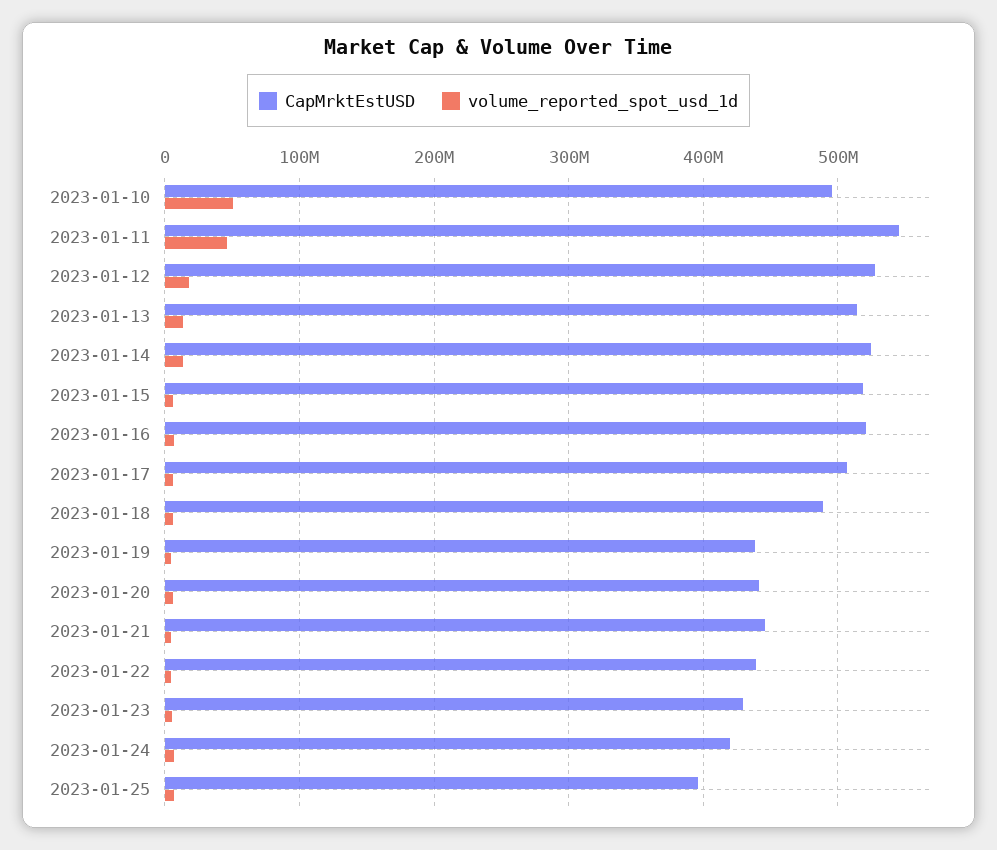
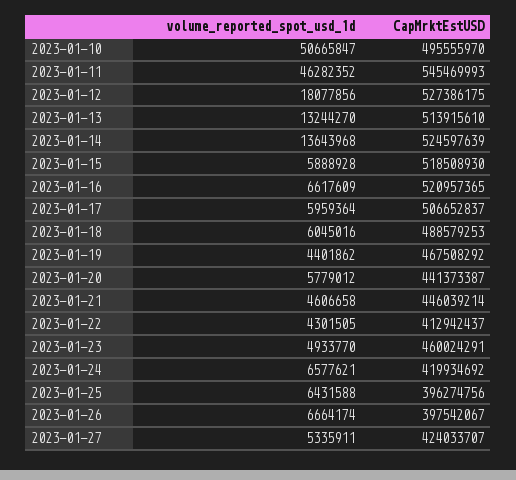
CapMrktEstUSD, 2023-01-19: 440000000 -> 467508292
CapMrktEstUSD, 2023-01-22: 440000000 -> 412942437
CapMrktEstUSD, 2023-01-23: 430000000 -> 460024291
volume_reported_spot_usd_1d, 2023-01-26: none -> 6664174
CapMrktEstUSD, 2023-01-26: none -> 397542067
volume_reported_spot_usd_1d, 2023-01-27: none -> 5335911
CapMrktEstUSD, 2023-01-27: none -> 424033707

